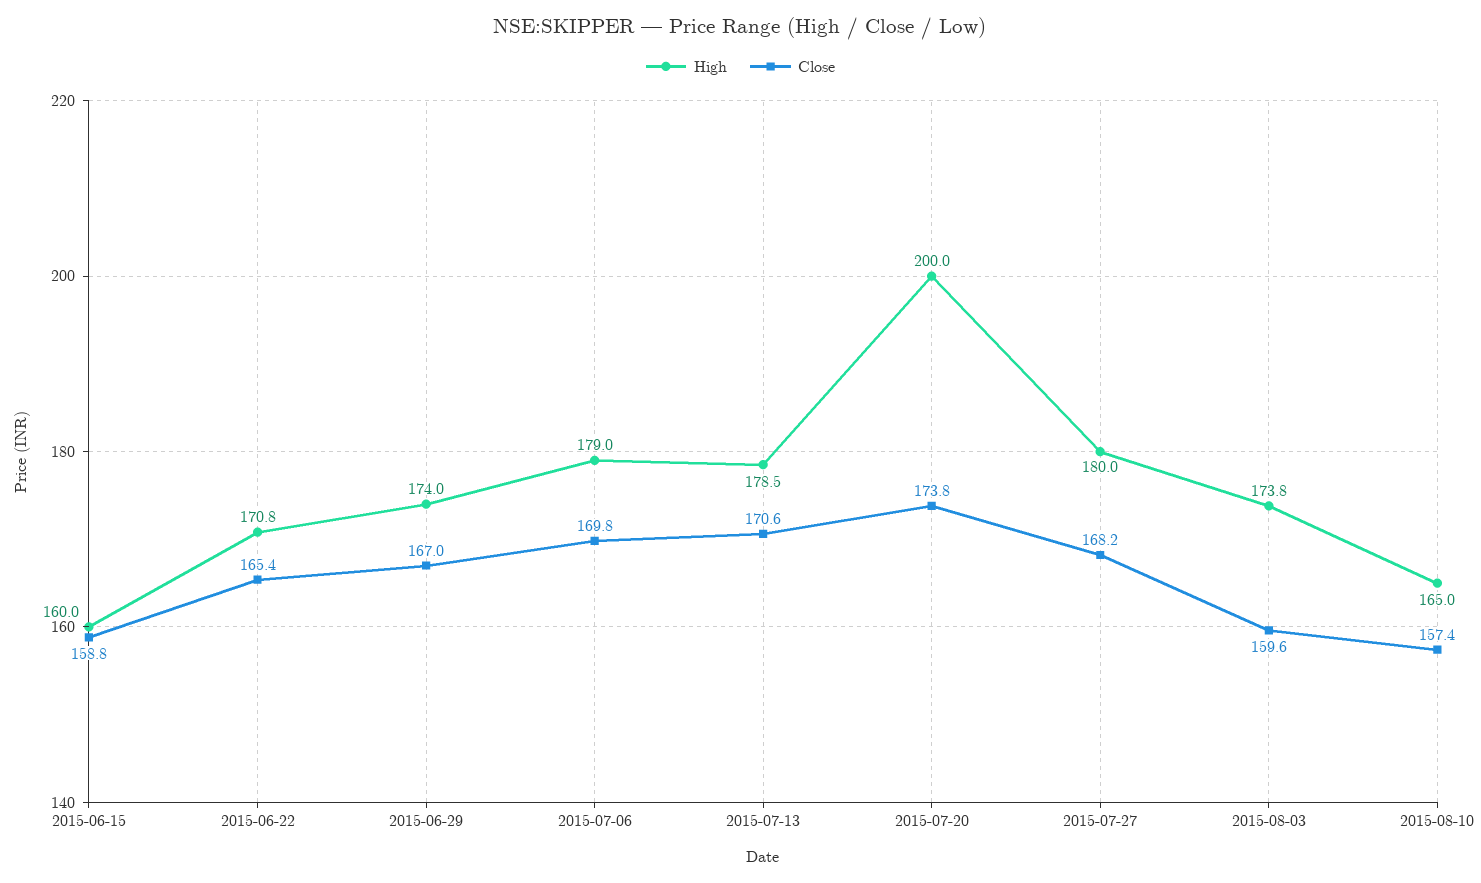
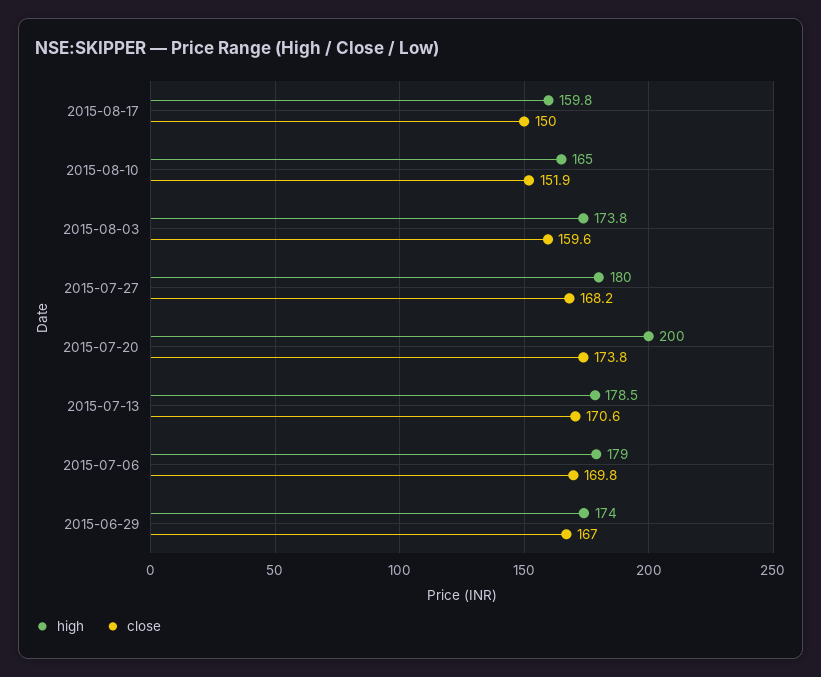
High, 2015-06-15: 160 -> none
Close, 2015-06-15: 158.8 -> none
High, 2015-06-22: 170.8 -> none
Close, 2015-06-22: 165.4 -> none
Close, 2015-08-10: 157.4 -> 151.9
High, 2015-08-17: none -> 159.8
Close, 2015-08-17: none -> 150

